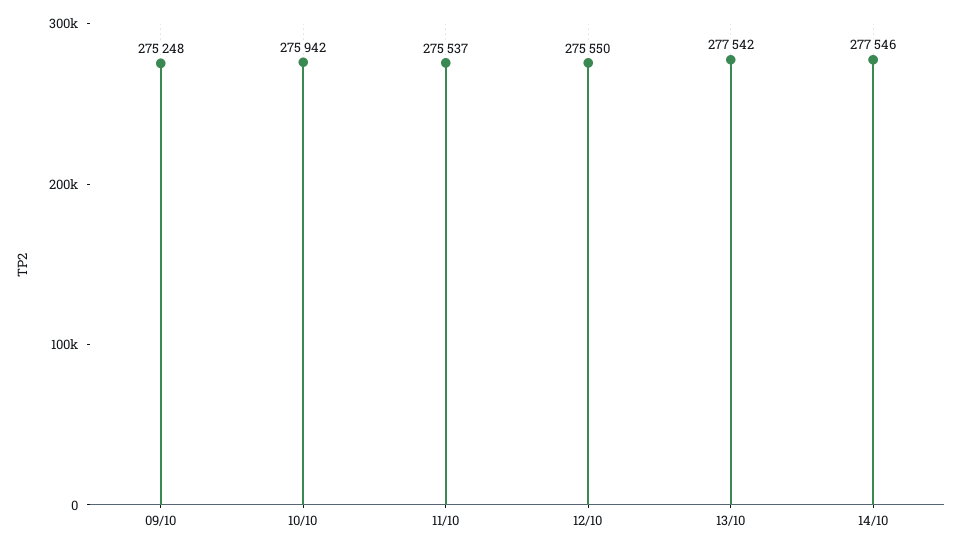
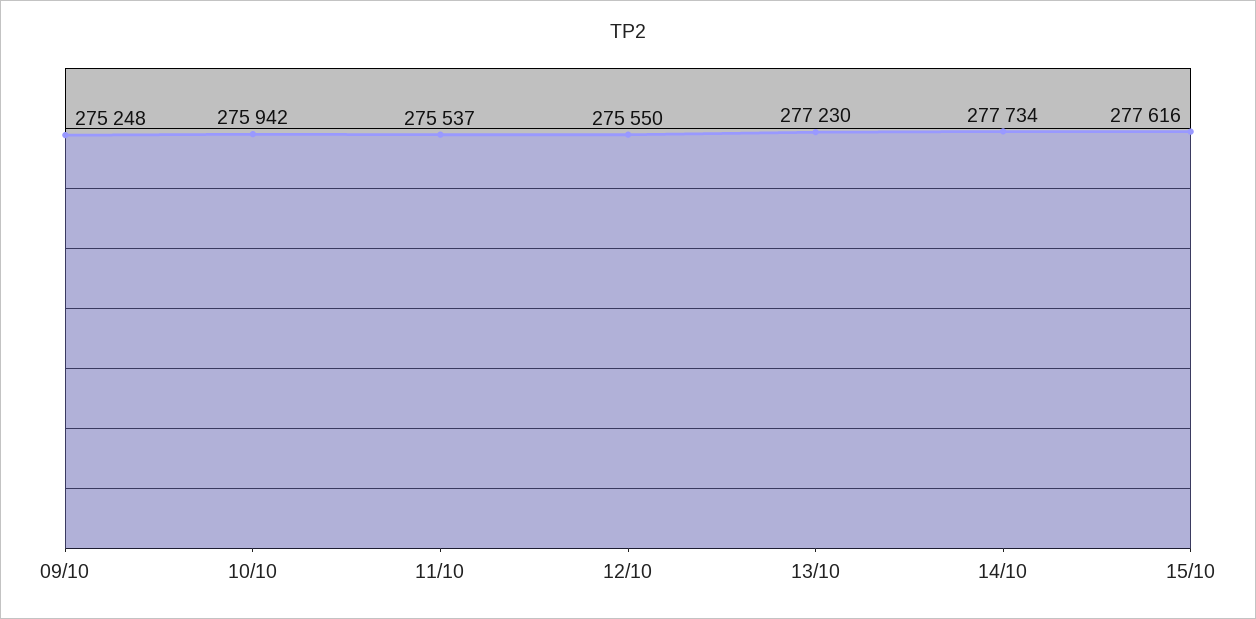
13/10: 277542 -> 277230
14/10: 277546 -> 277734
15/10: none -> 277616

